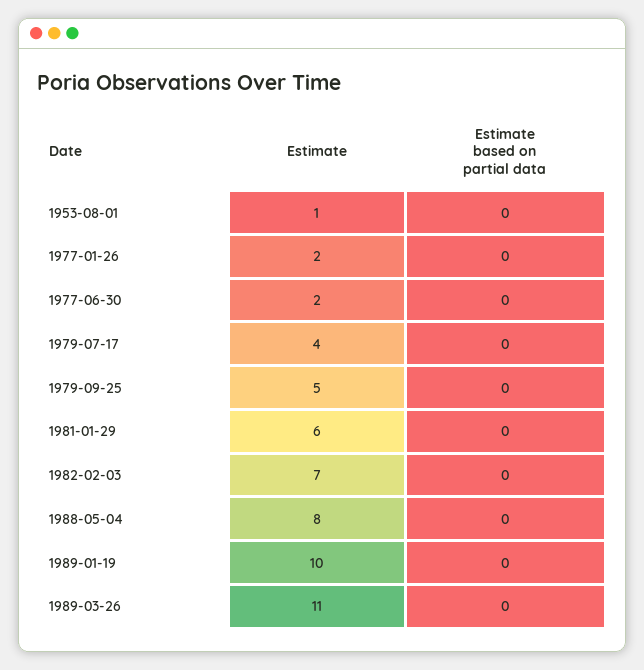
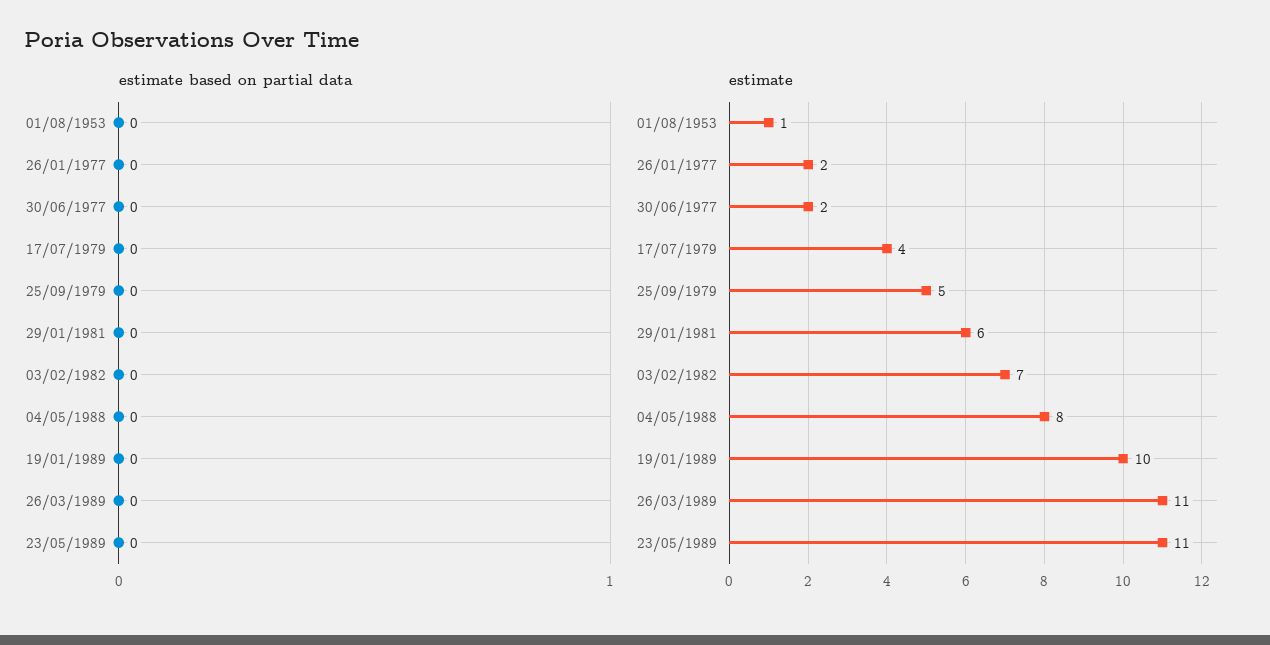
Estimate based on partial data, 23/05/1989: none -> 0
Estimate, 23/05/1989: none -> 11

